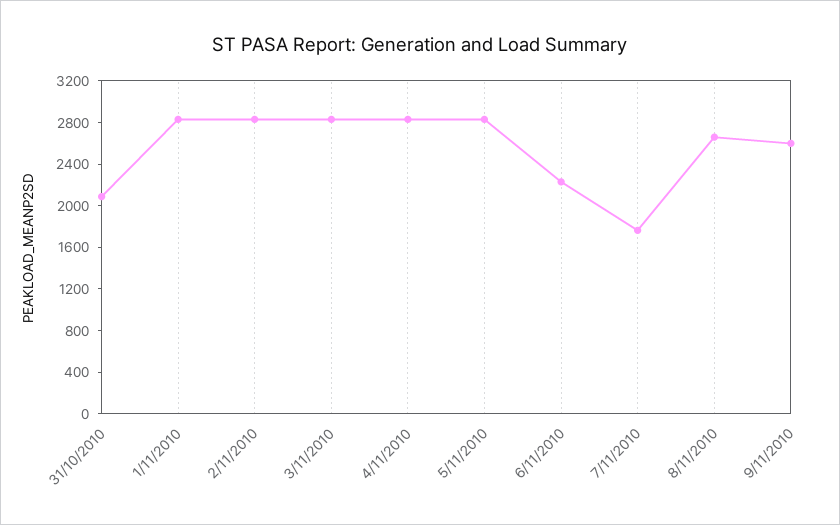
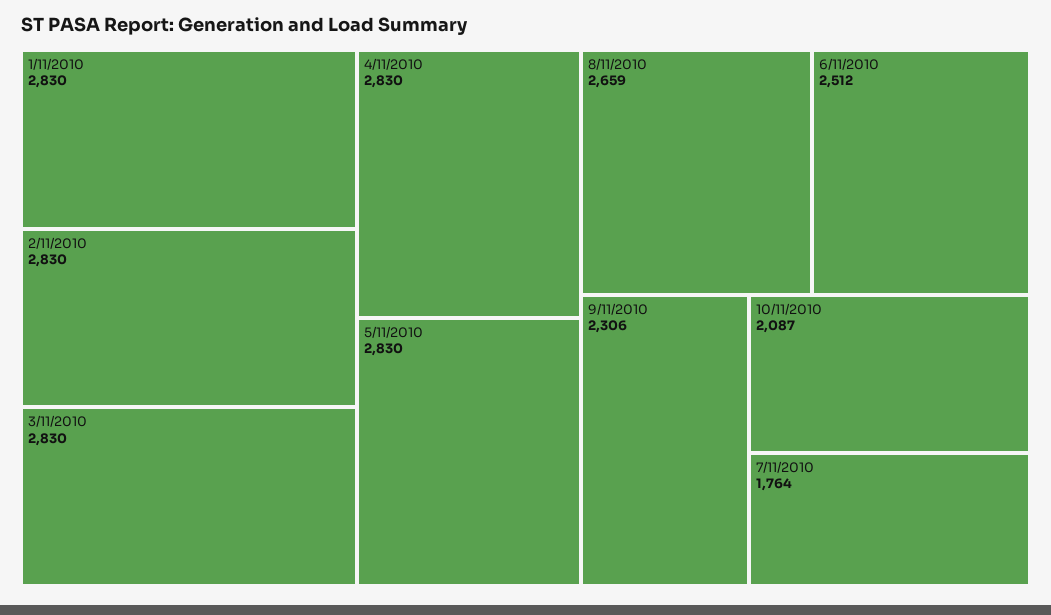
31/10/2010: 2100 -> none
6/11/2010: 2200 -> 2512
9/11/2010: 2600 -> 2306
10/11/2010: none -> 2087

